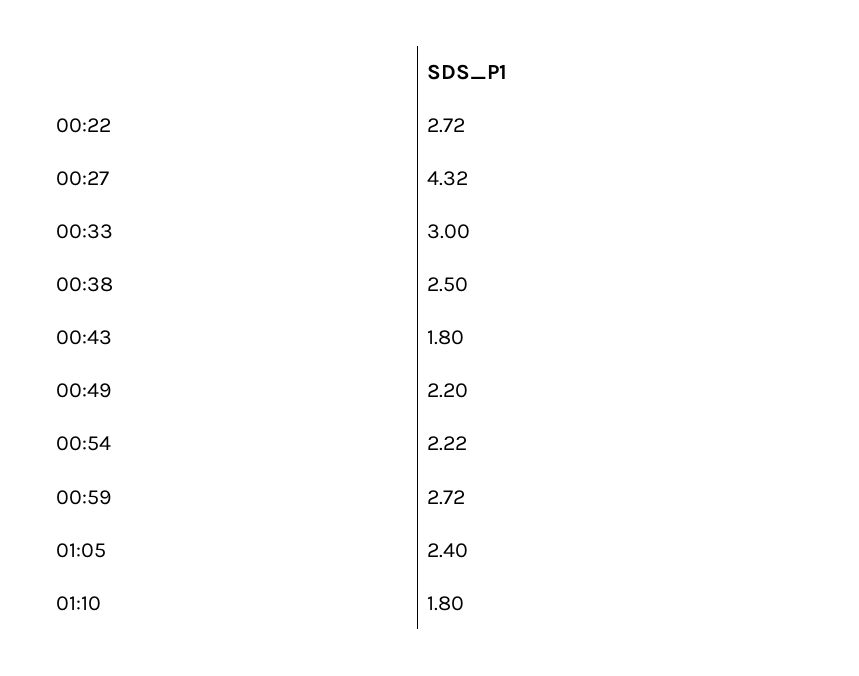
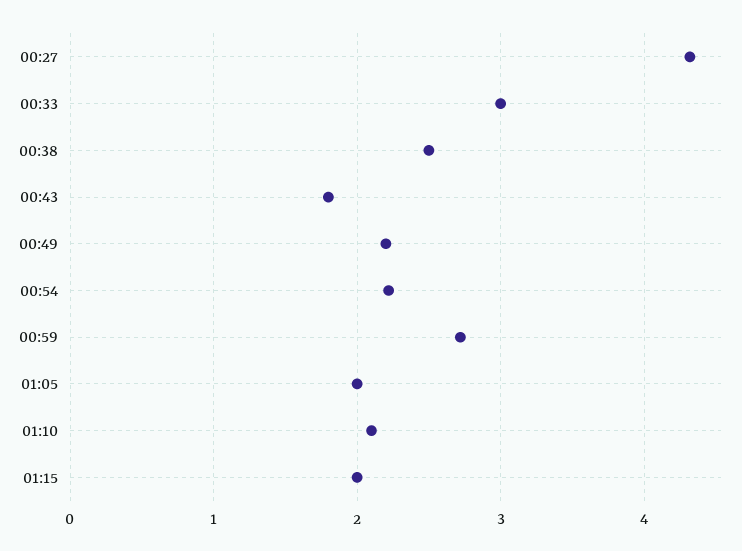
00:22: 2.72 -> none
01:05: 2.4 -> 2
01:10: 1.8 -> 2.1
01:15: none -> 2

